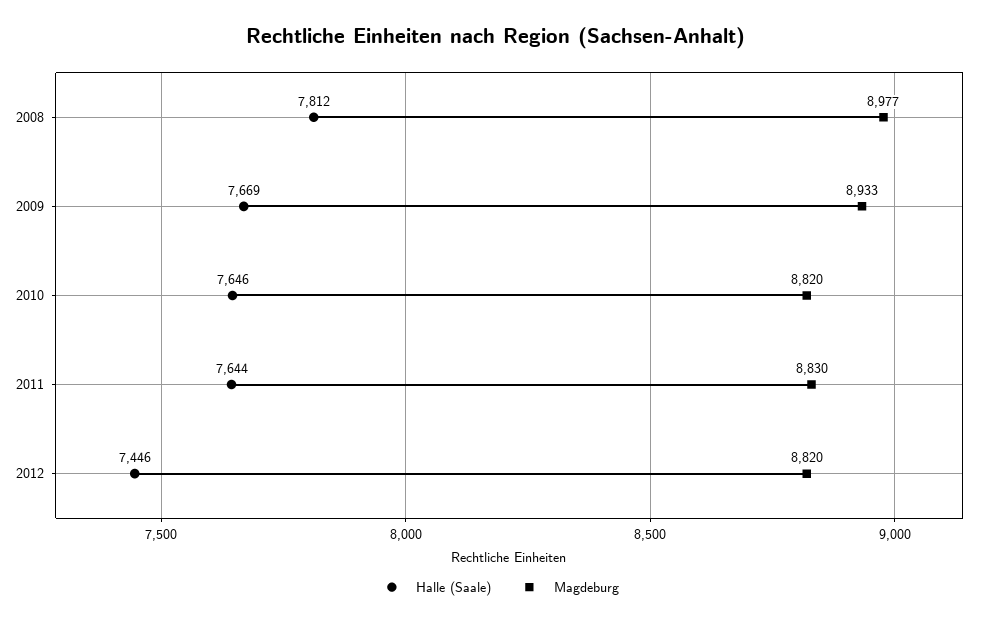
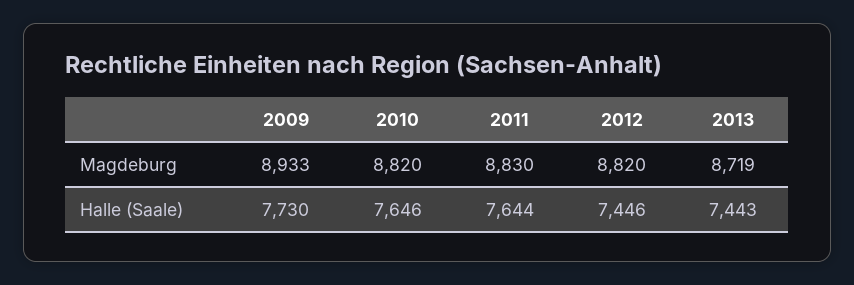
Halle (Saale), 2008: 7812 -> none
Magdeburg, 2008: 8977 -> none
Halle (Saale), 2009: 7669 -> 7730
Magdeburg, 2013: none -> 8719
Halle (Saale), 2013: none -> 7443

